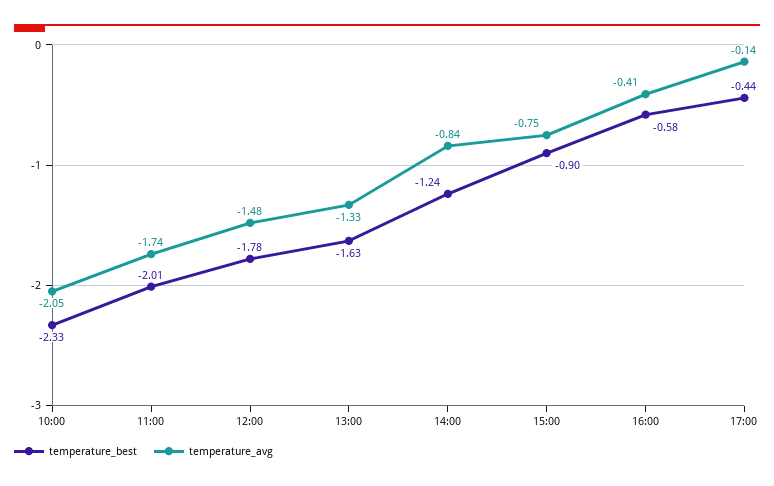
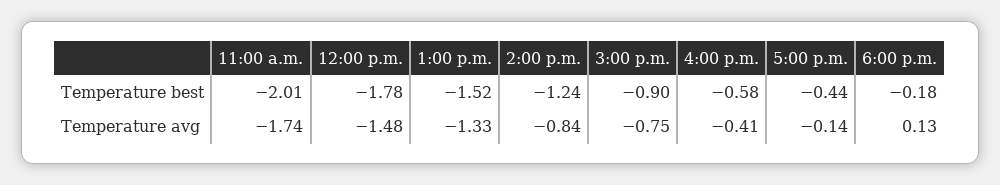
temperature_best, 10:00: -2.33 -> none
temperature_avg, 10:00: -2.05 -> none
temperature_best, 13:00: -1.63 -> -1.52
temperature_best, 6:00 p.m.: none -> -0.18
temperature_avg, 6:00 p.m.: none -> 0.13

